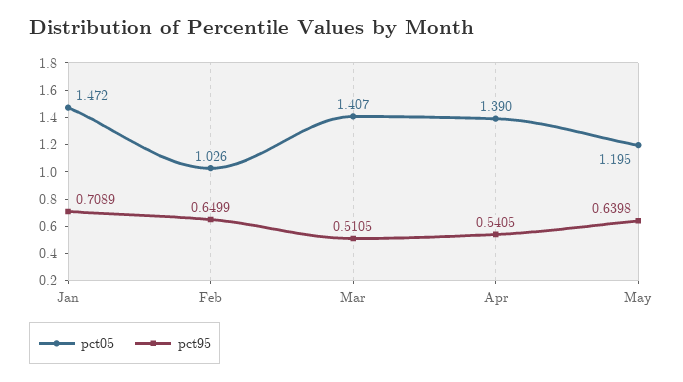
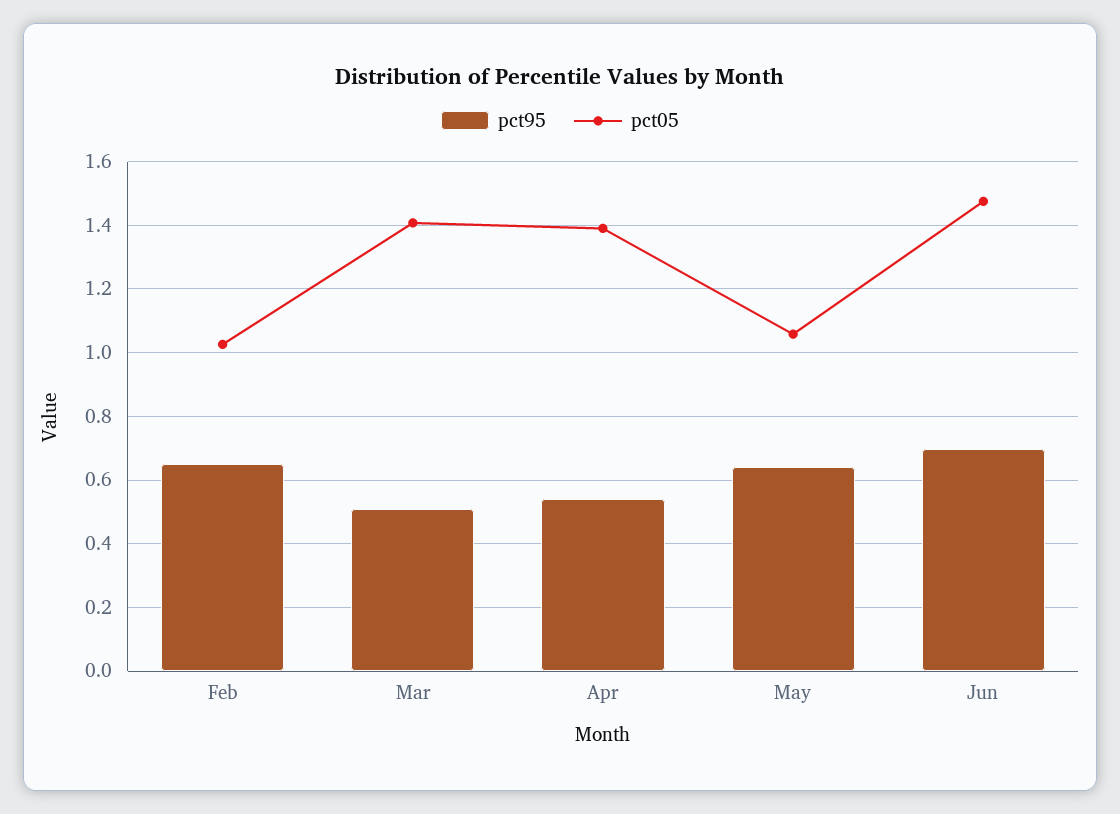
pct05, Jan: 1.472 -> none
pct95, Jan: 0.7089 -> none
pct05, May: 1.195 -> 1.06
pct95, Jun: none -> 0.7
pct05, Jun: none -> 1.48

